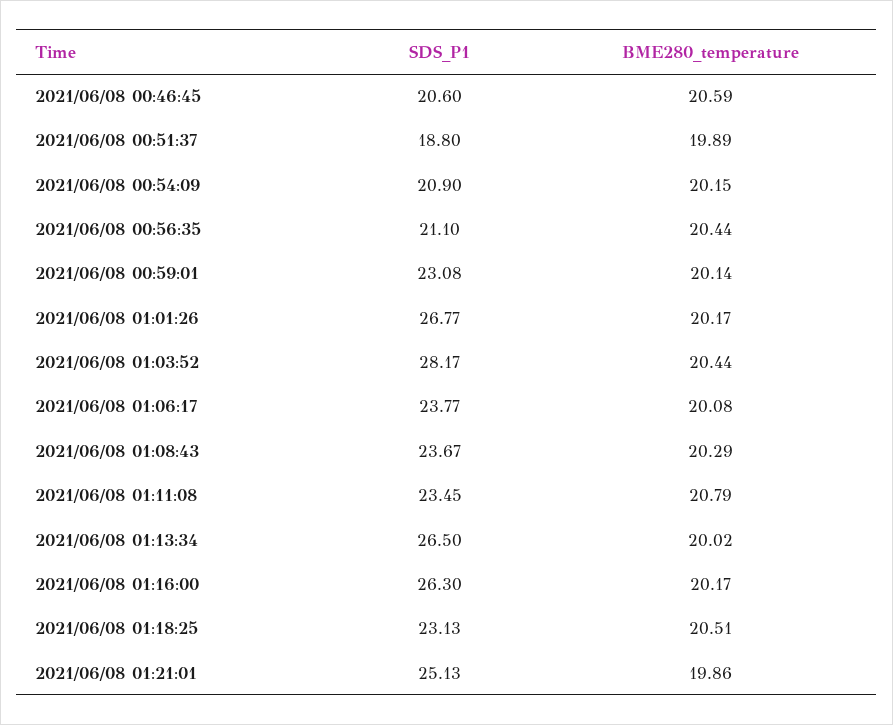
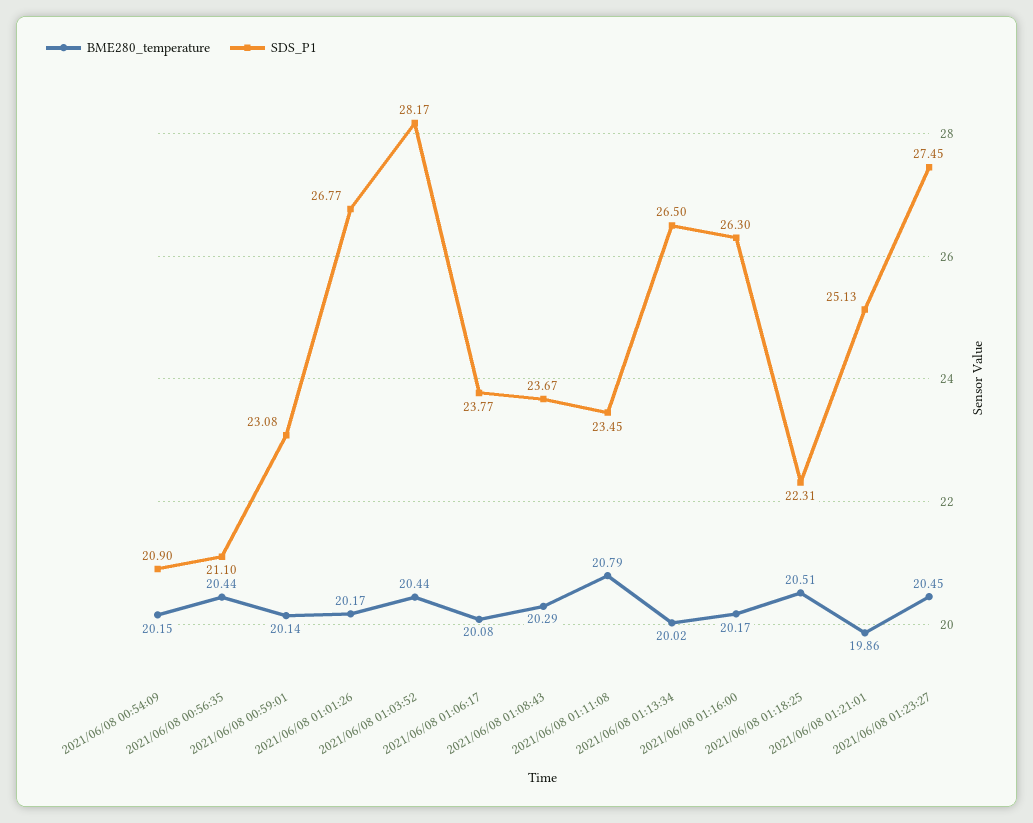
SDS_P1, 2021/06/08 00:46:45: 20.6 -> none
BME280_temperature, 2021/06/08 00:46:45: 20.59 -> none
SDS_P1, 2021/06/08 00:51:37: 18.8 -> none
BME280_temperature, 2021/06/08 00:51:37: 19.89 -> none
SDS_P1, 2021/06/08 01:18:25: 23.13 -> 22.31
BME280_temperature, 2021/06/08 01:23:27: none -> 20.45
SDS_P1, 2021/06/08 01:23:27: none -> 27.45

